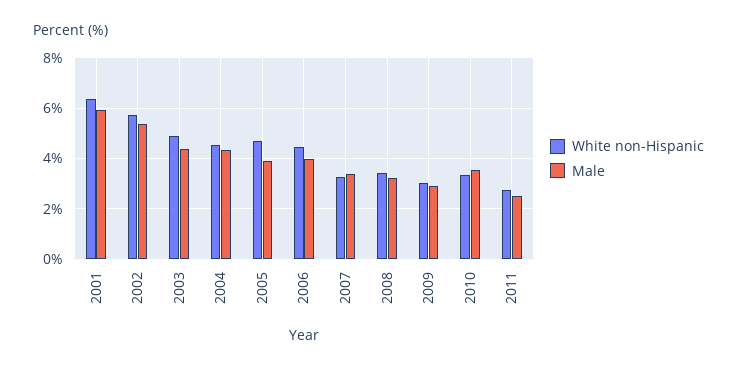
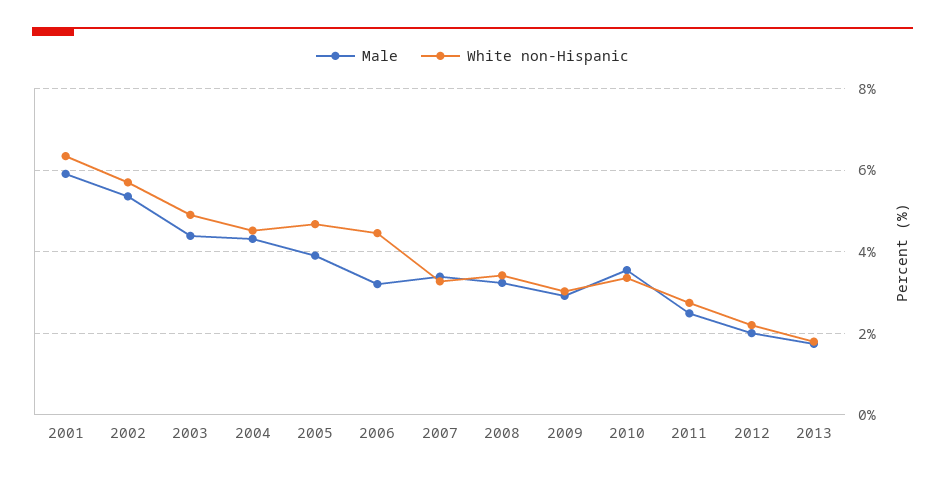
Male, 2006: 4 -> 3.2
Male, 2012: none -> 2
White non-Hispanic, 2012: none -> 2.2
Male, 2013: none -> 1.8
White non-Hispanic, 2013: none -> 1.8

